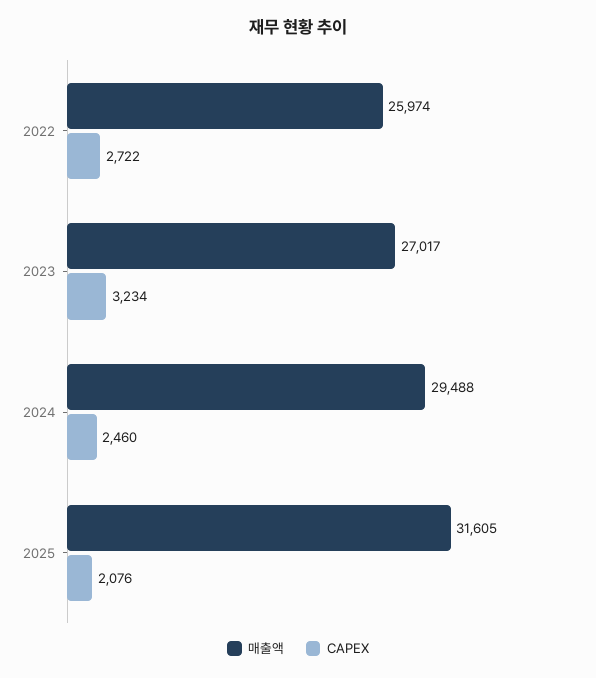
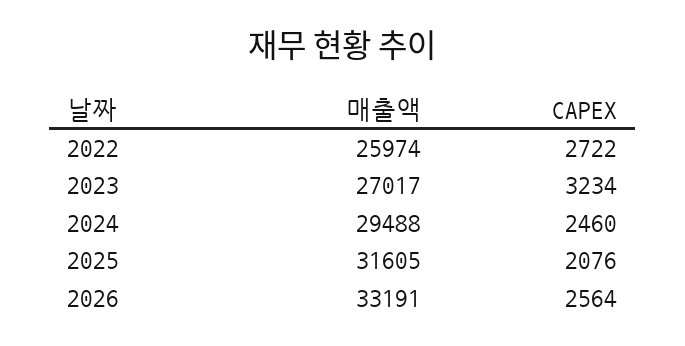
매출액, 2026: none -> 33191
CAPEX, 2026: none -> 2564

